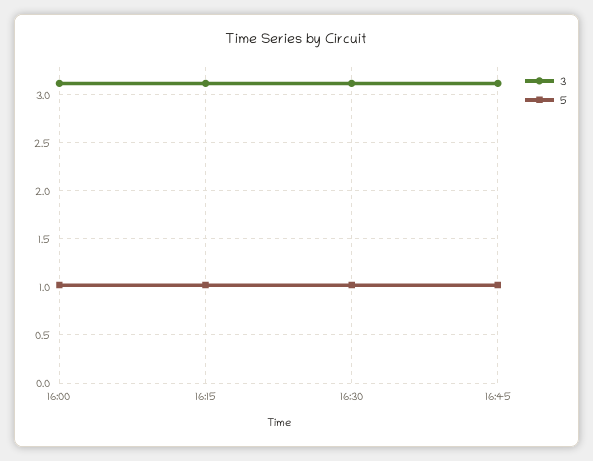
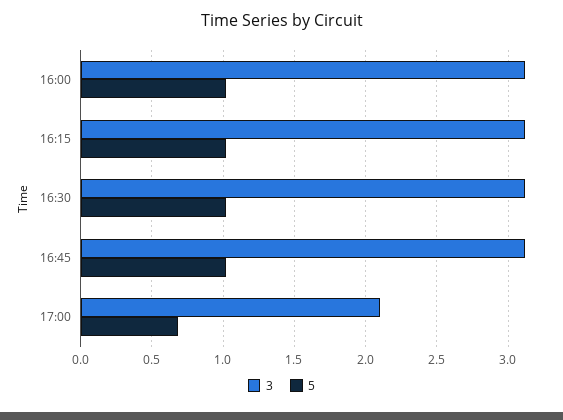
3, 17:00: none -> 2.1
5, 17:00: none -> 0.7

